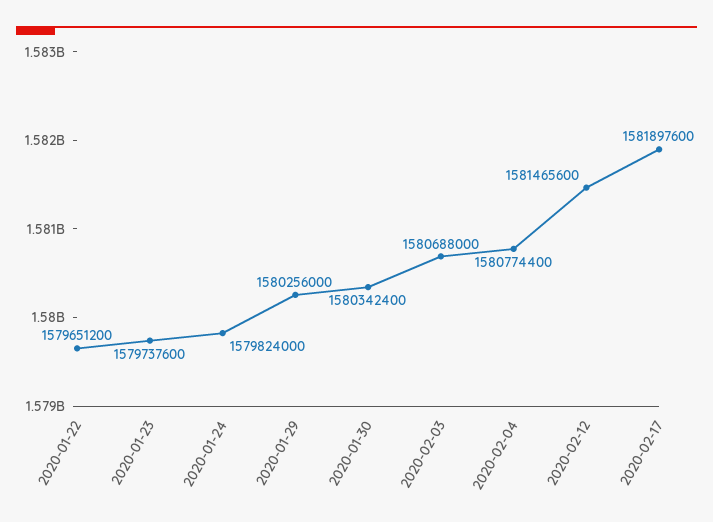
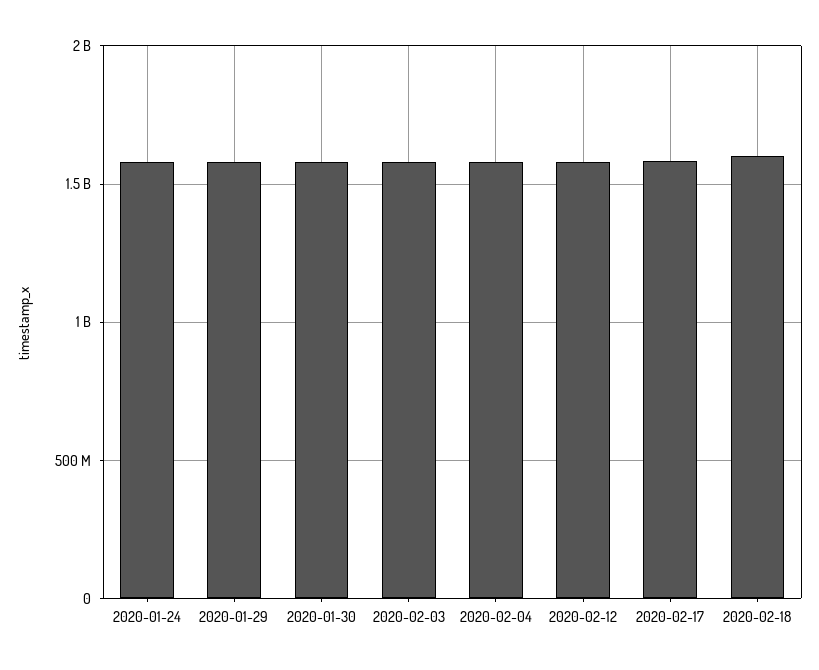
2020-01-22: 1579651200 -> none
2020-01-23: 1579737600 -> none
2020-02-18: none -> 1600000000

